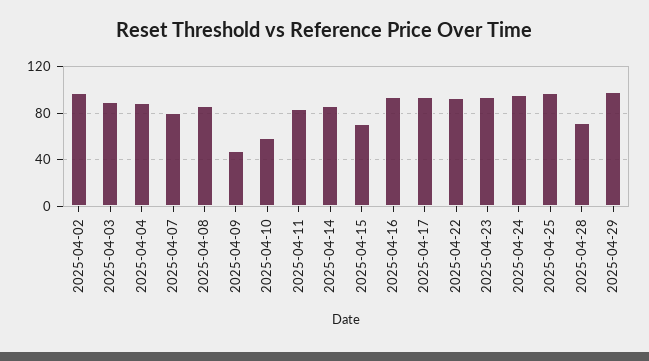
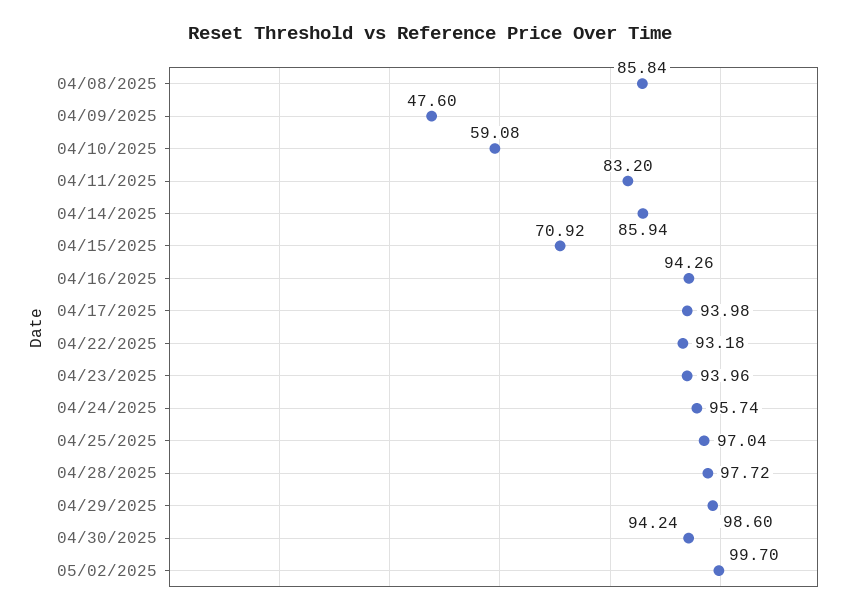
2025-04-02: 100 -> none
2025-04-03: 90 -> none
2025-04-04: 90 -> none
2025-04-07: 80 -> none
2025-04-28: 70 -> 97.72
04/30/2025: none -> 94.24
05/02/2025: none -> 99.7

